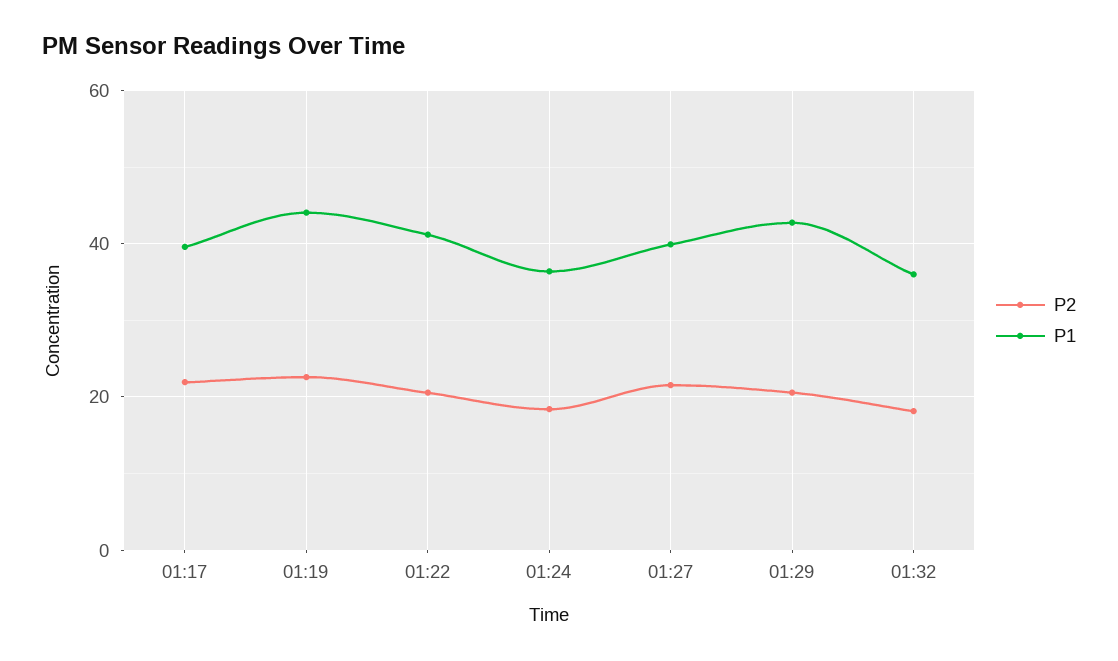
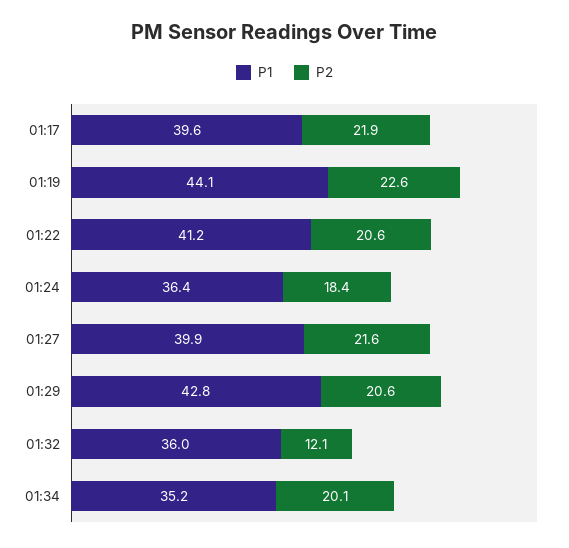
P2, 01:32: 18 -> 12.1
P1, 01:34: none -> 35.2
P2, 01:34: none -> 20.1

